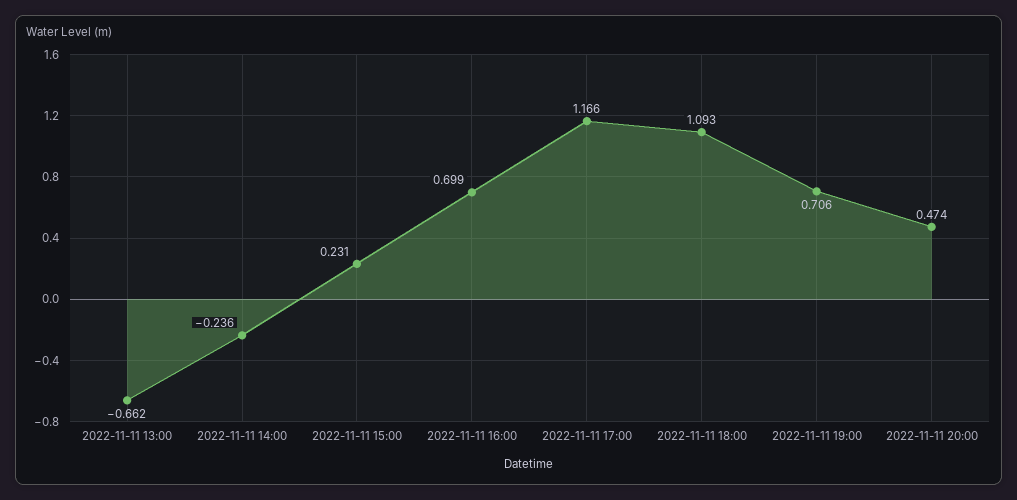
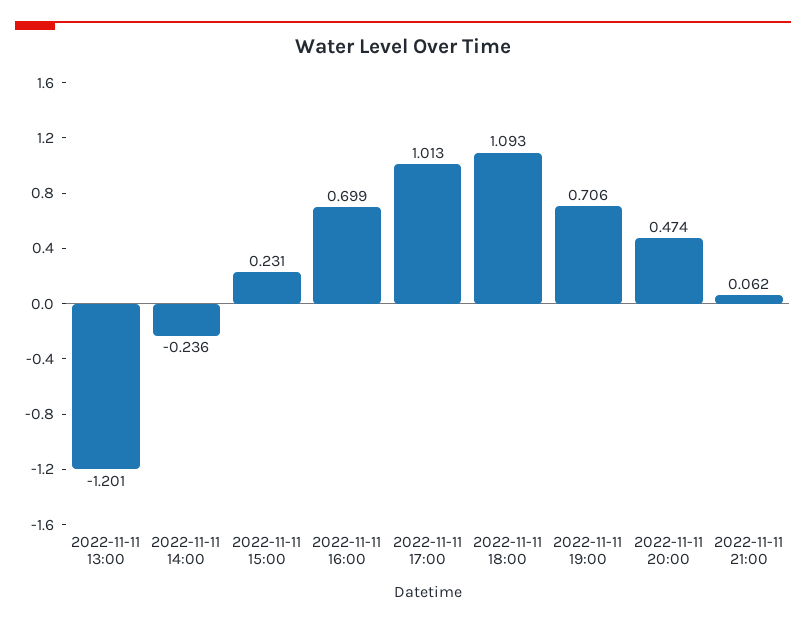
2022-11-11 13:00: -0.662 -> -1.201
2022-11-11 17:00: 1.166 -> 1.013
2022-11-11 21:00: none -> 0.062

